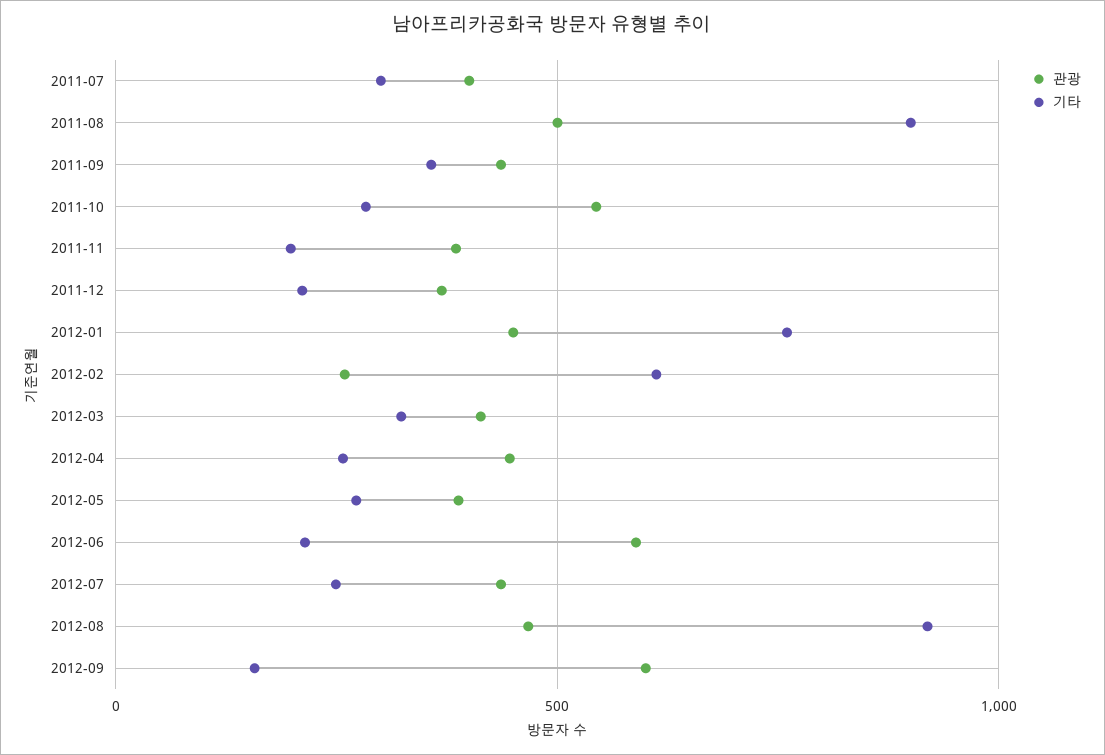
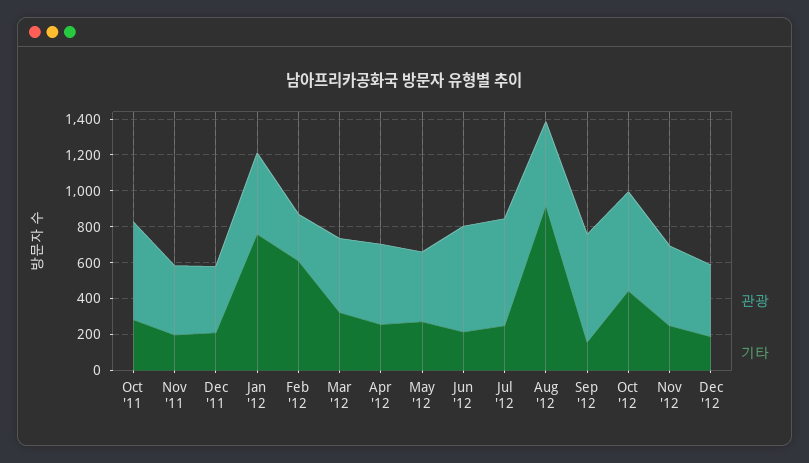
관광, 2011-07: 400 -> none
기타, 2011-07: 300 -> none
관광, 2011-08: 500 -> none
기타, 2011-08: 900 -> none
관광, 2011-09: 450 -> none
기타, 2011-09: 350 -> none
관광, 2012-07: 450 -> 600
관광, Oct '12: none -> 550
기타, Oct '12: none -> 450
관광, Nov '12: none -> 450
기타, Nov '12: none -> 250
관광, Dec '12: none -> 400
기타, Dec '12: none -> 200

